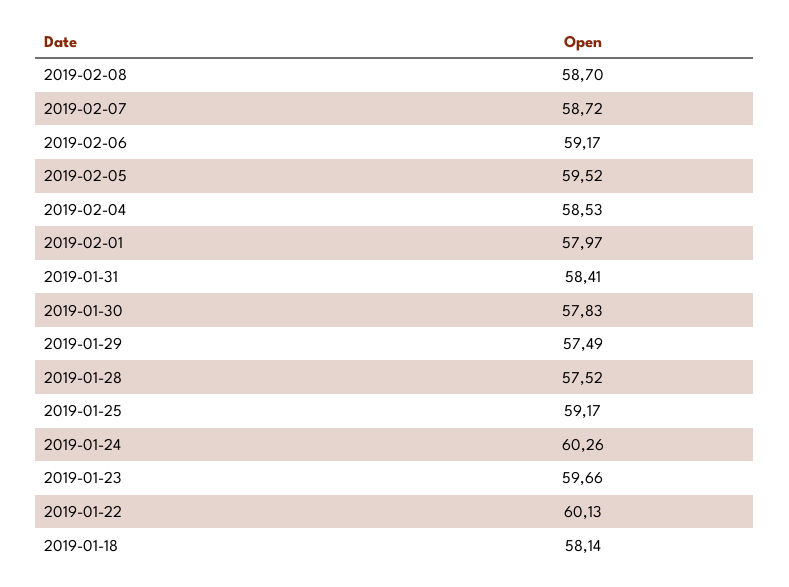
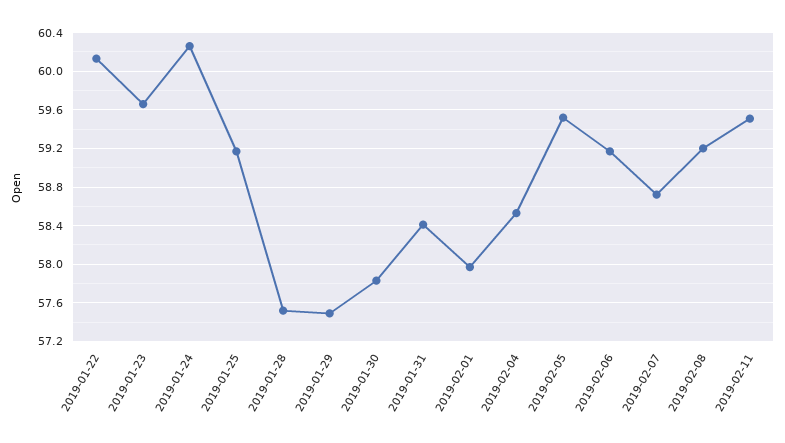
2019-02-08: 58.7 -> 59.2
2019-01-18: 58.14 -> none
2019-02-11: none -> 59.5

